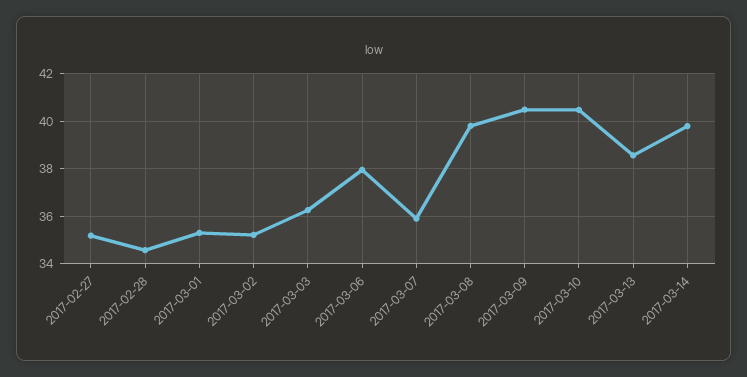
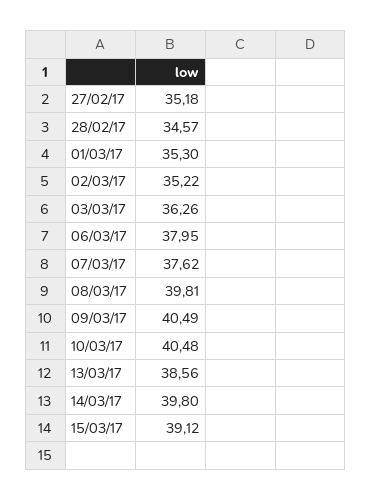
2017-03-07: 36 -> 37.62
15/03/17: none -> 39.12

